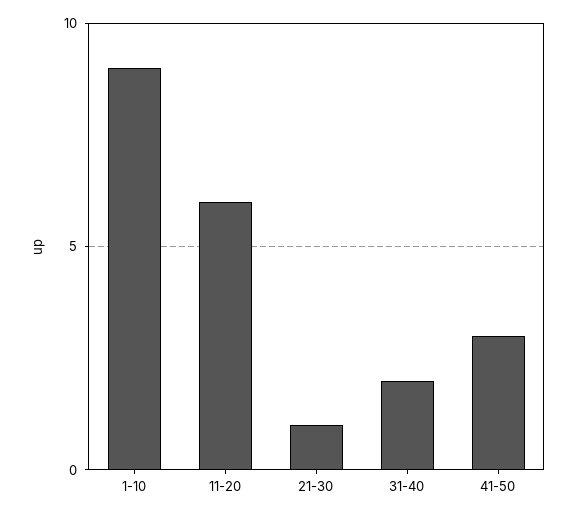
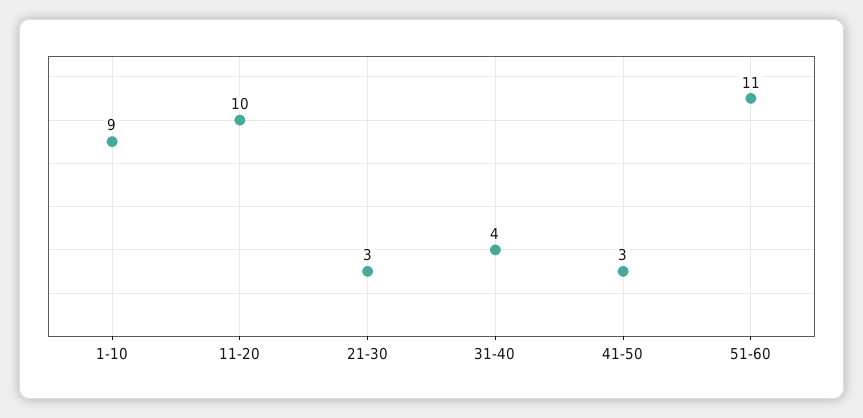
11-20: 6 -> 10
21-30: 1 -> 3
31-40: 2 -> 4
51-60: none -> 11

